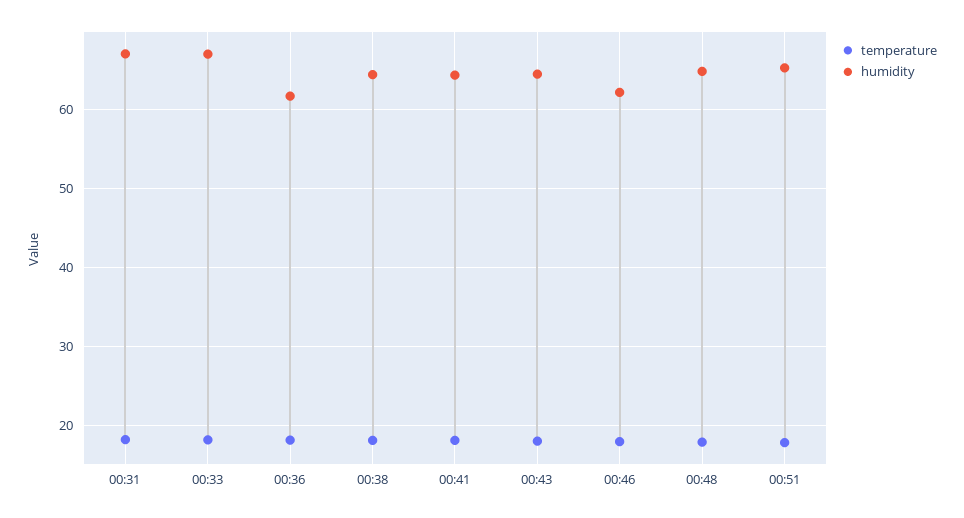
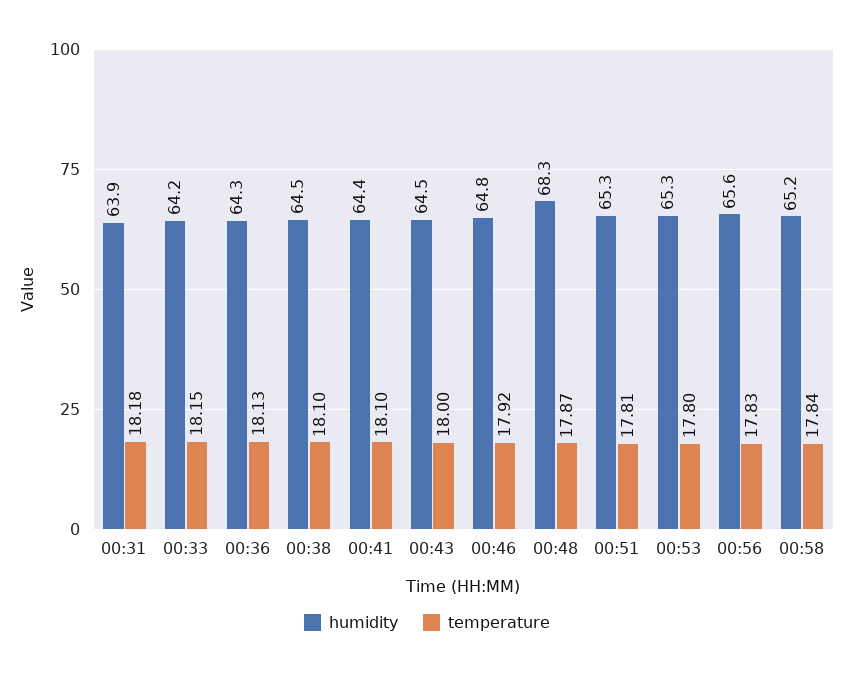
humidity, 00:31: 67 -> 63.9
humidity, 00:33: 67 -> 64.2
humidity, 00:36: 62 -> 64.3
humidity, 00:46: 62 -> 64.8
humidity, 00:48: 65 -> 68.3
humidity, 00:53: none -> 65.3
temperature, 00:53: none -> 17.8
humidity, 00:56: none -> 65.6
temperature, 00:56: none -> 17.83
humidity, 00:58: none -> 65.2
temperature, 00:58: none -> 17.84

